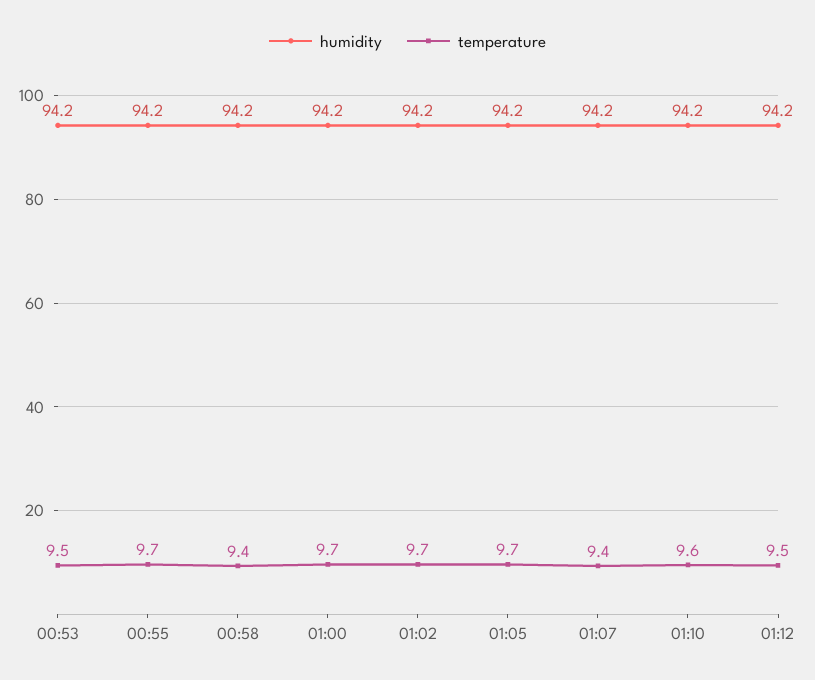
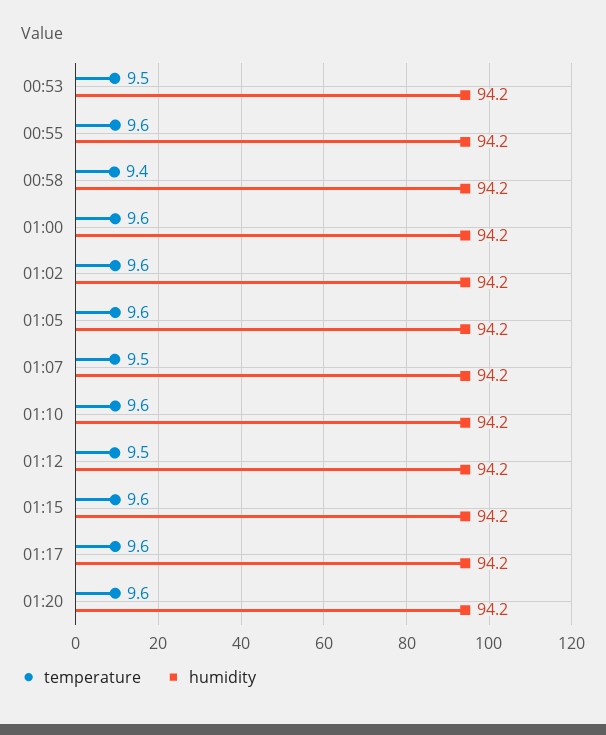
temperature, 00:55: 9.7 -> 9.6
temperature, 01:00: 9.7 -> 9.6
temperature, 01:02: 9.7 -> 9.6
temperature, 01:05: 9.7 -> 9.6
temperature, 01:07: 9.4 -> 9.5
temperature, 01:15: none -> 9.6
humidity, 01:15: none -> 94.2
temperature, 01:17: none -> 9.6
humidity, 01:17: none -> 94.2
temperature, 01:20: none -> 9.6
humidity, 01:20: none -> 94.2

